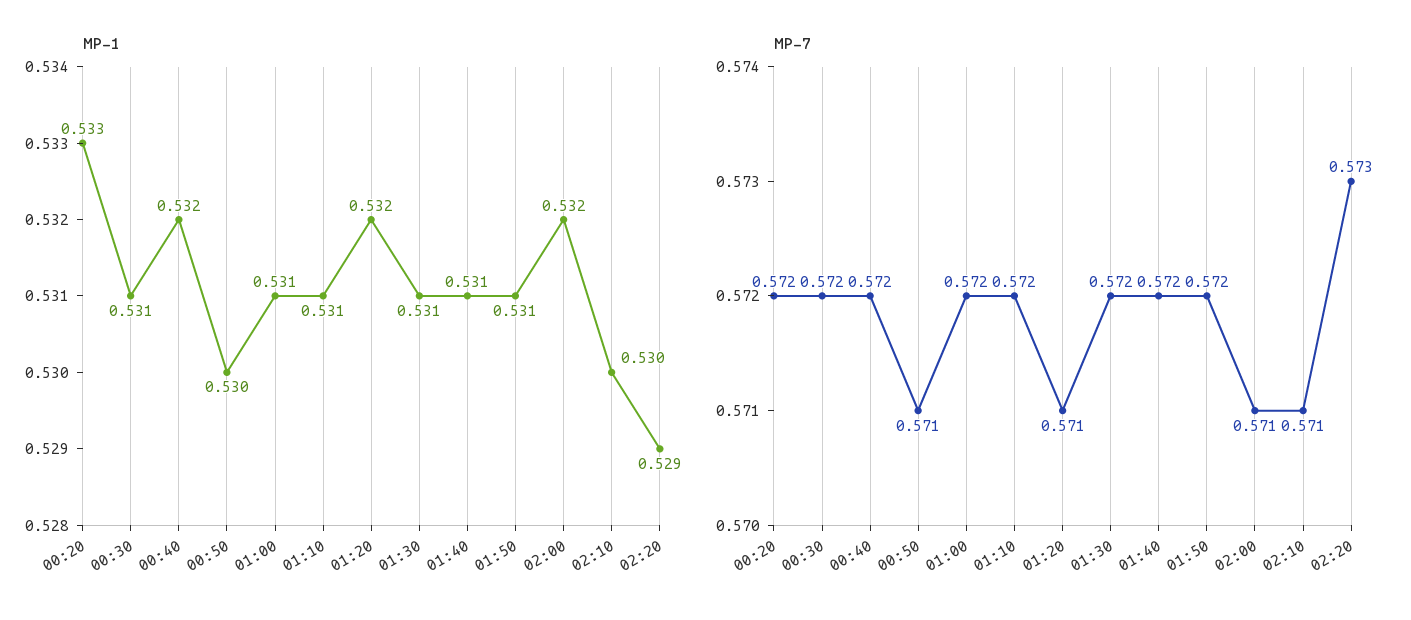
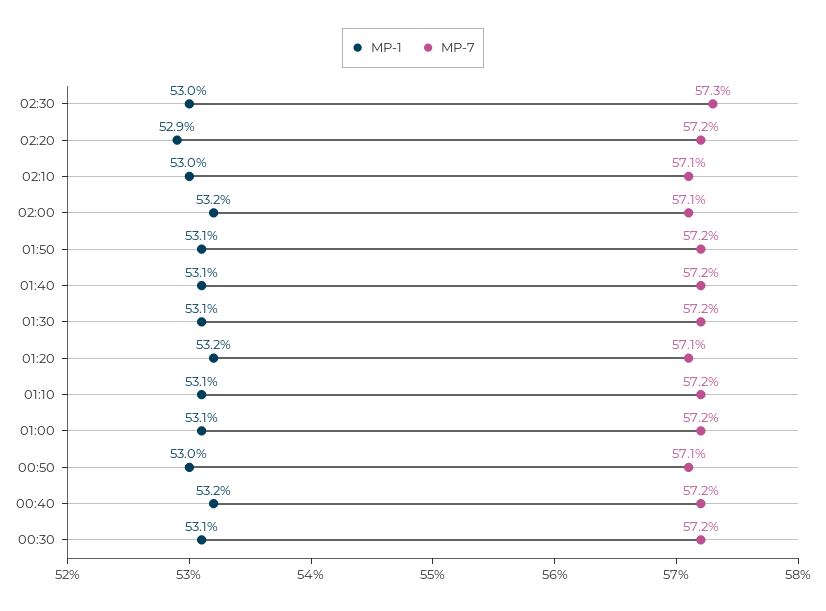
MP-1, 00:20: 0.533 -> none
MP-7, 00:20: 0.572 -> none
MP-7, 02:20: 0.573 -> 0.572
MP-1, 02:30: none -> 0.53
MP-7, 02:30: none -> 0.573

